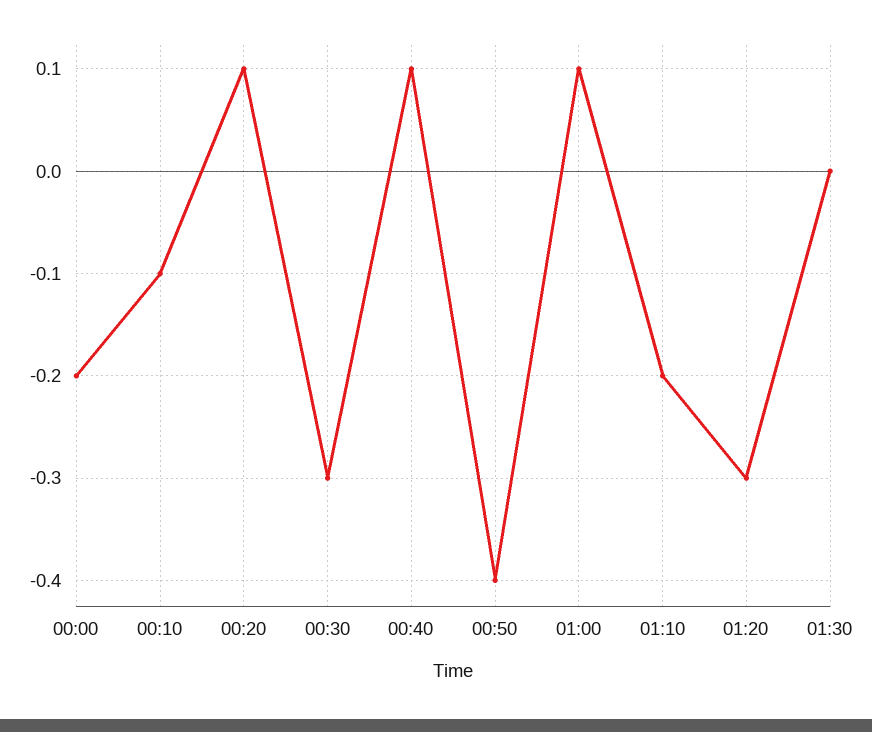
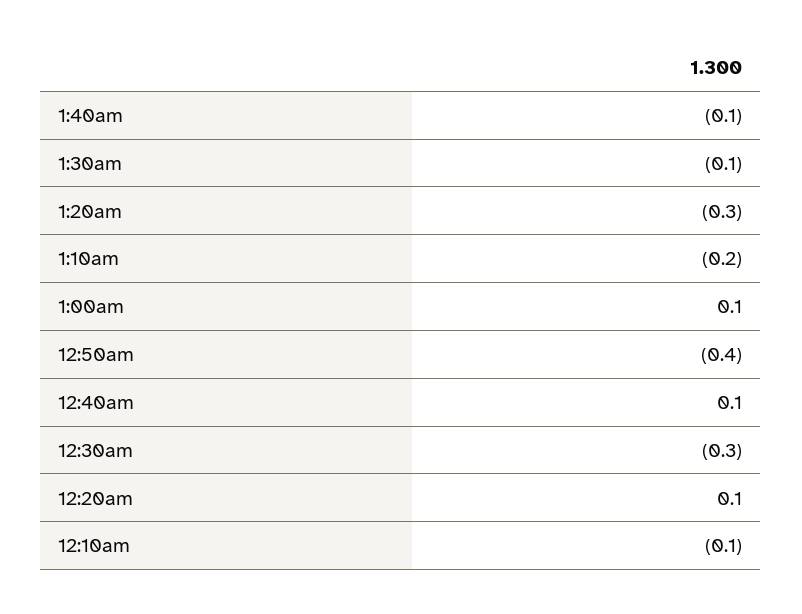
00:00: -0.2 -> none
01:30: 0 -> -0.1
1:40am: none -> -0.1

